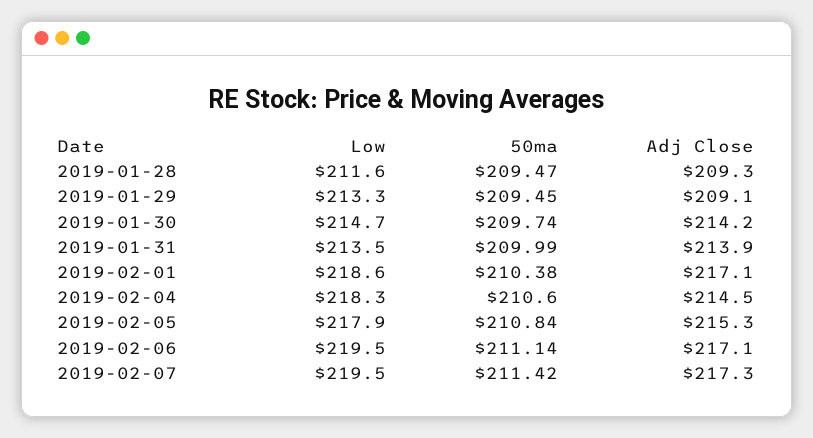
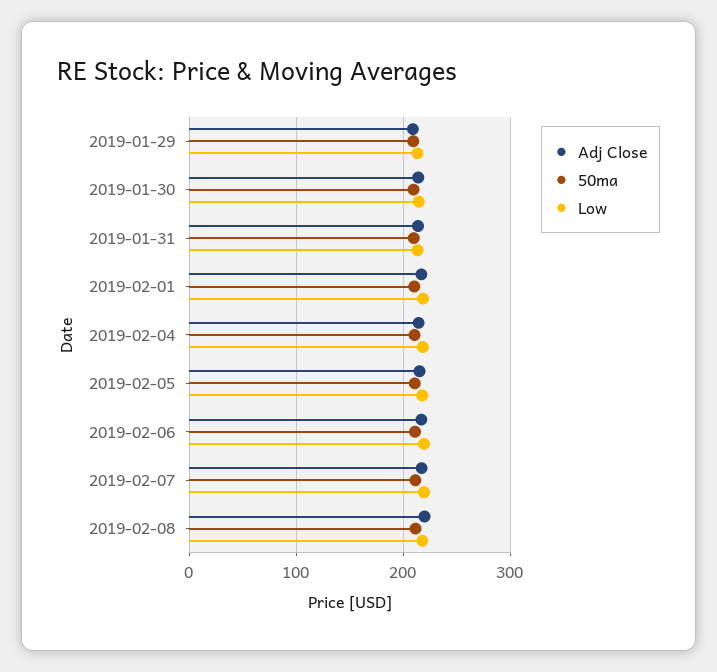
Low, 2019-01-28: 211.6 -> none
50ma, 2019-01-28: 209.47 -> none
Adj Close, 2019-01-28: 209.3 -> none
Adj Close, 2019-02-08: none -> 220
50ma, 2019-02-08: none -> 210
Low, 2019-02-08: none -> 220

